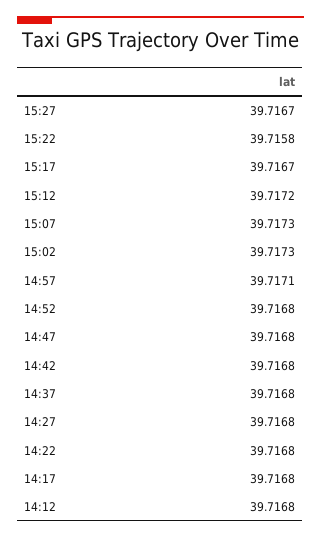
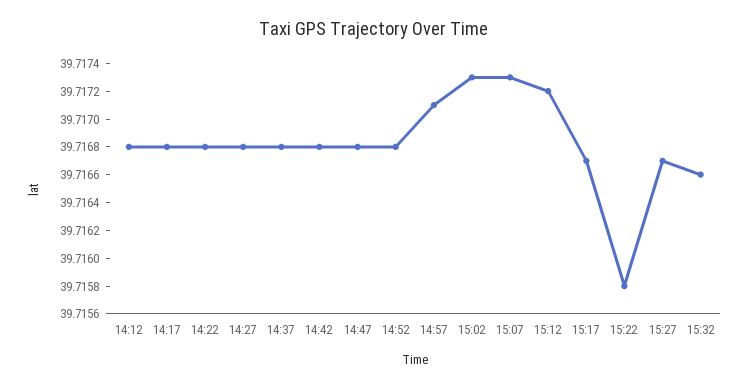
15:32: none -> 39.7166

